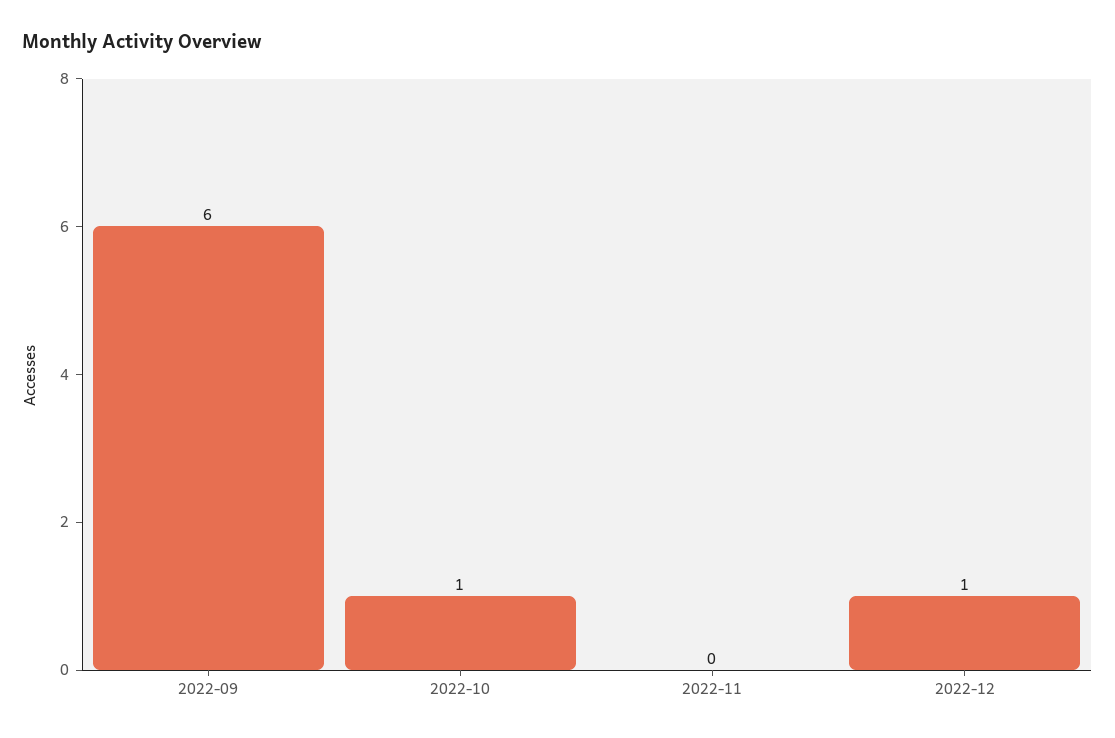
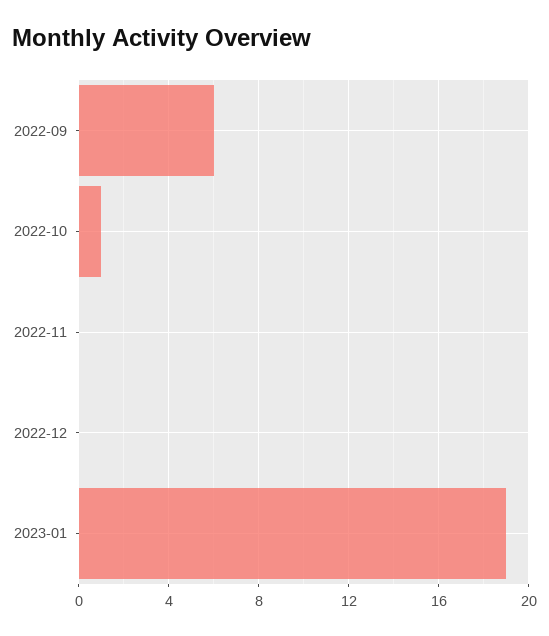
2022-12: 1 -> 0
2023-01: none -> 19

